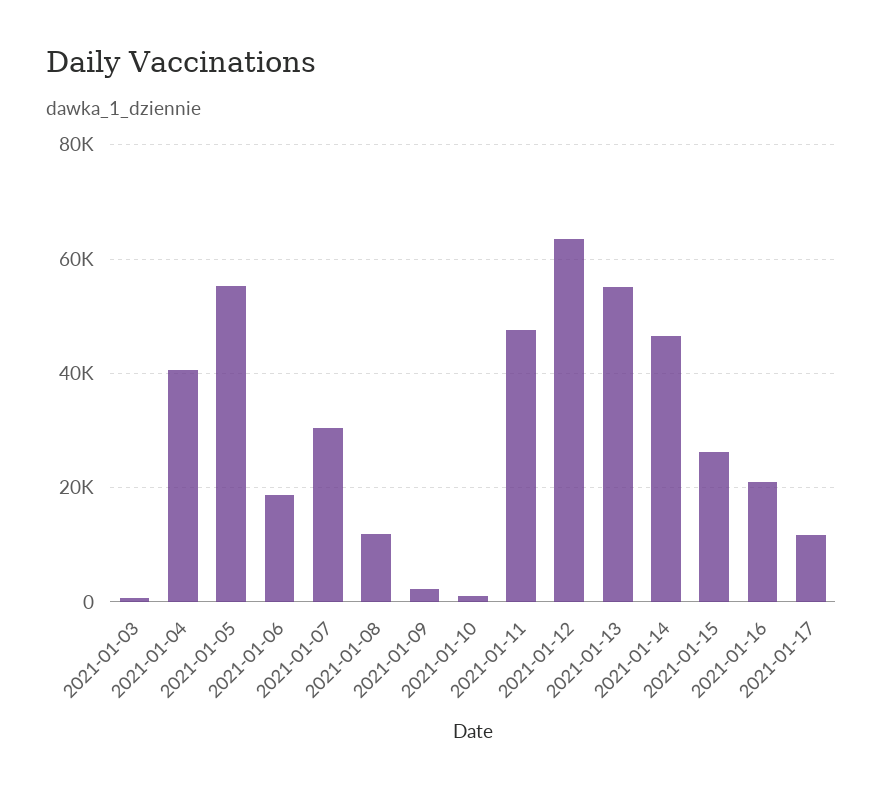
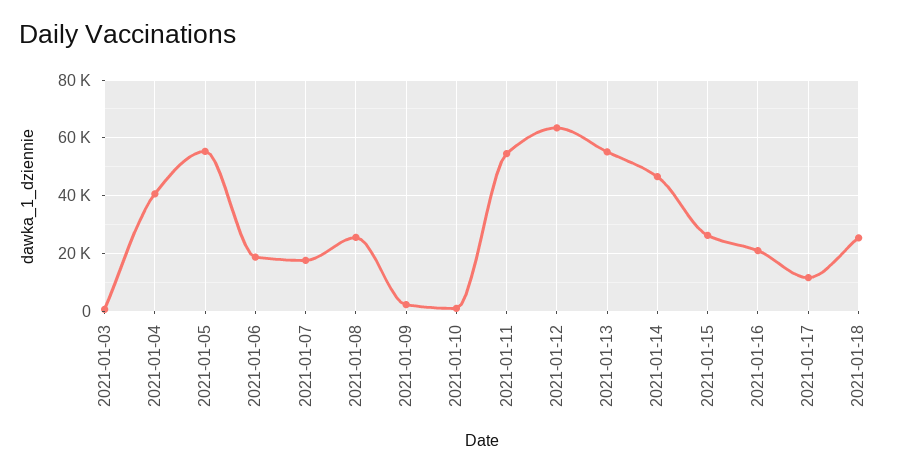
2021-01-07: 30000 -> 17500
2021-01-08: 12000 -> 25000
2021-01-11: 48000 -> 55000
2021-01-18: none -> 25000

